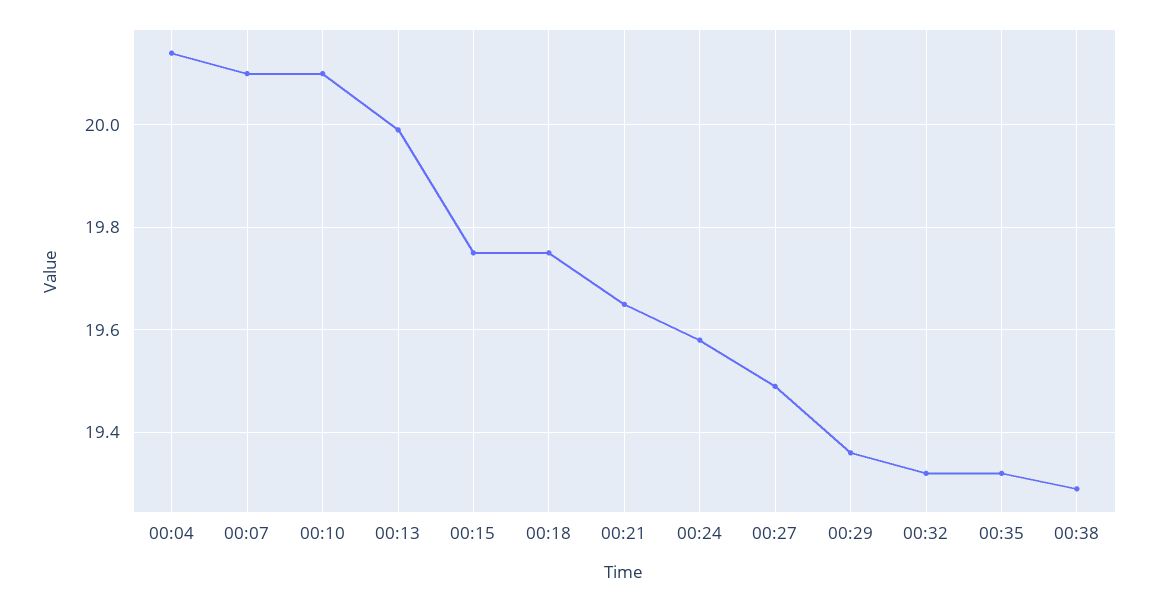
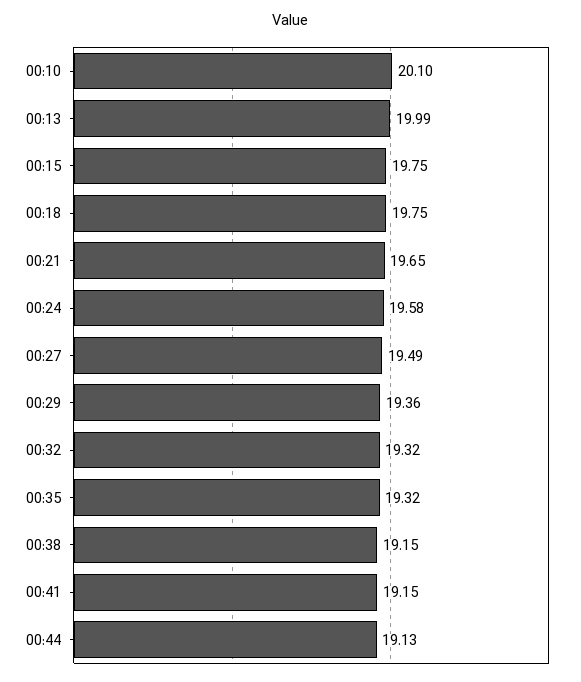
00:04: 20.15 -> none
00:07: 20.1 -> none
00:38: 19.3 -> 19.15
00:41: none -> 19.15
00:44: none -> 19.13

